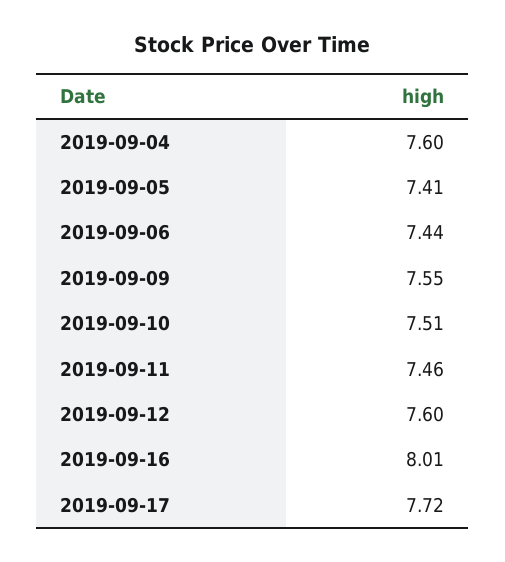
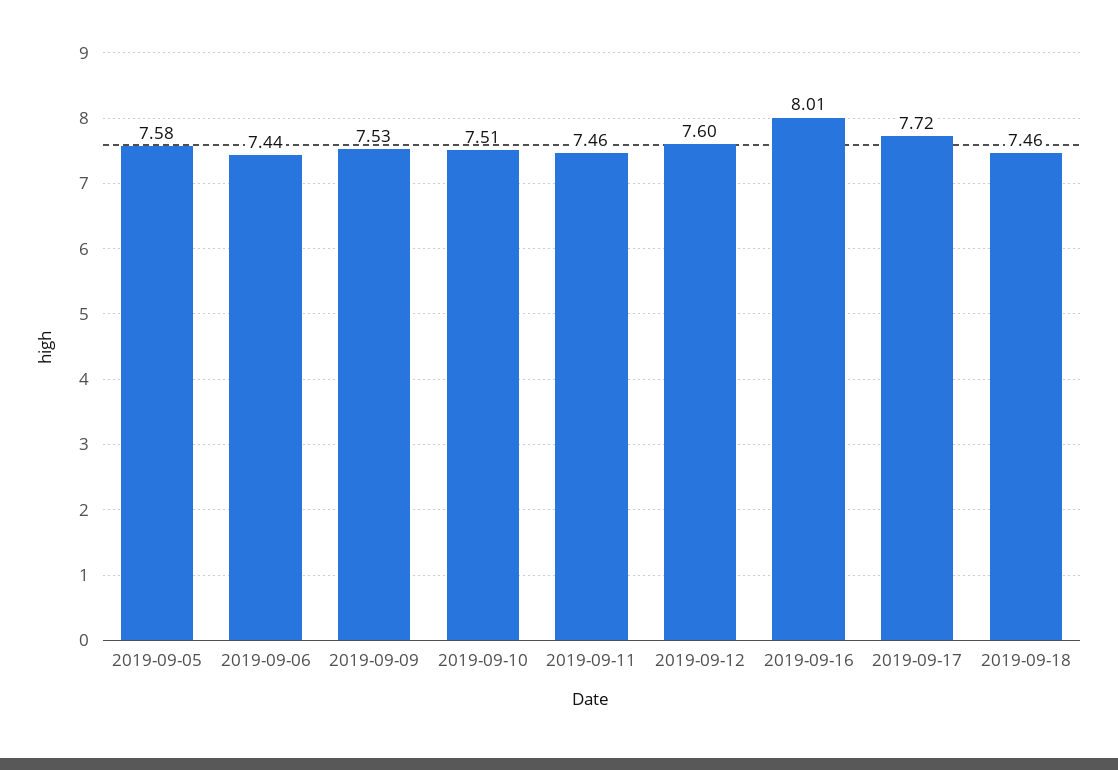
2019-09-04: 7.6 -> none
2019-09-05: 7.41 -> 7.58
2019-09-09: 7.55 -> 7.53
2019-09-18: none -> 7.46

